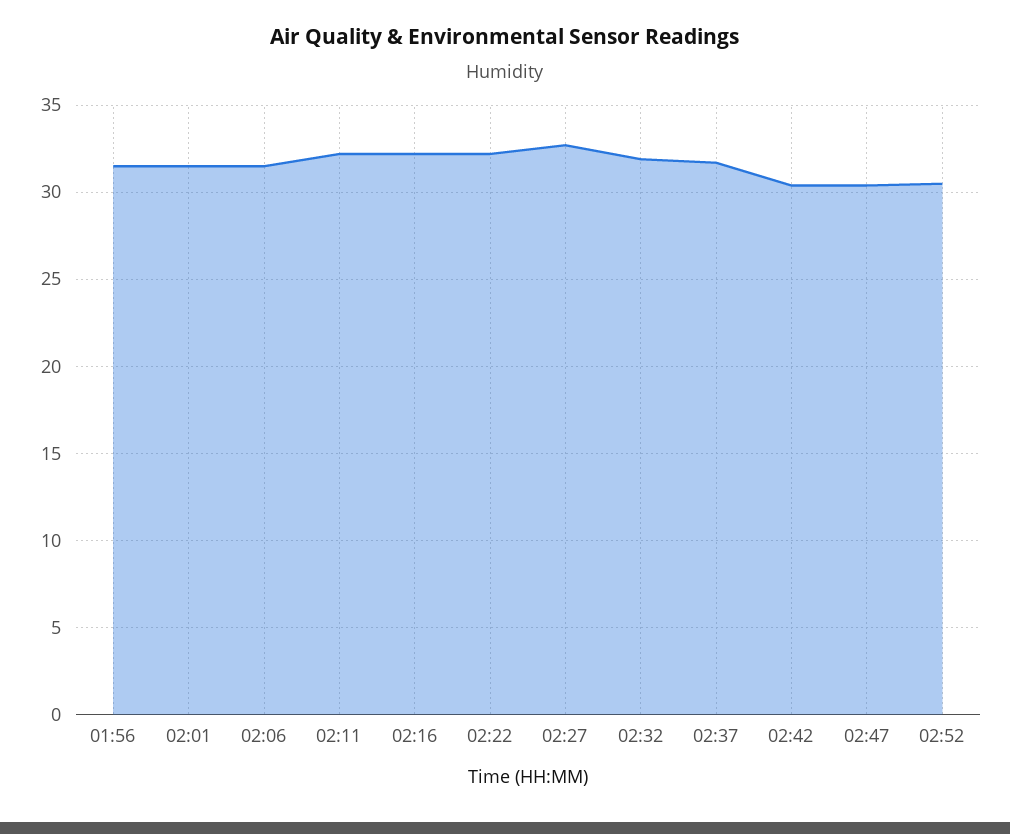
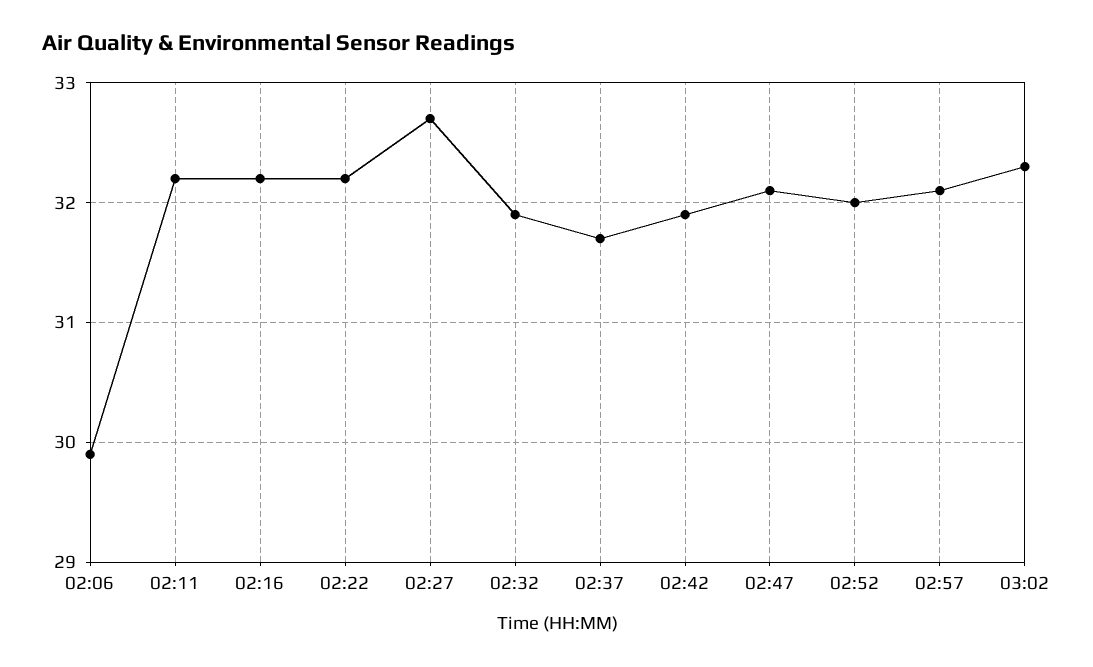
01:56: 31.5 -> none
02:01: 31.5 -> none
02:06: 31.5 -> 29.9
02:42: 30.5 -> 31.9
02:47: 30.5 -> 32.1
02:52: 30.5 -> 32
02:57: none -> 32.1
03:02: none -> 32.3

